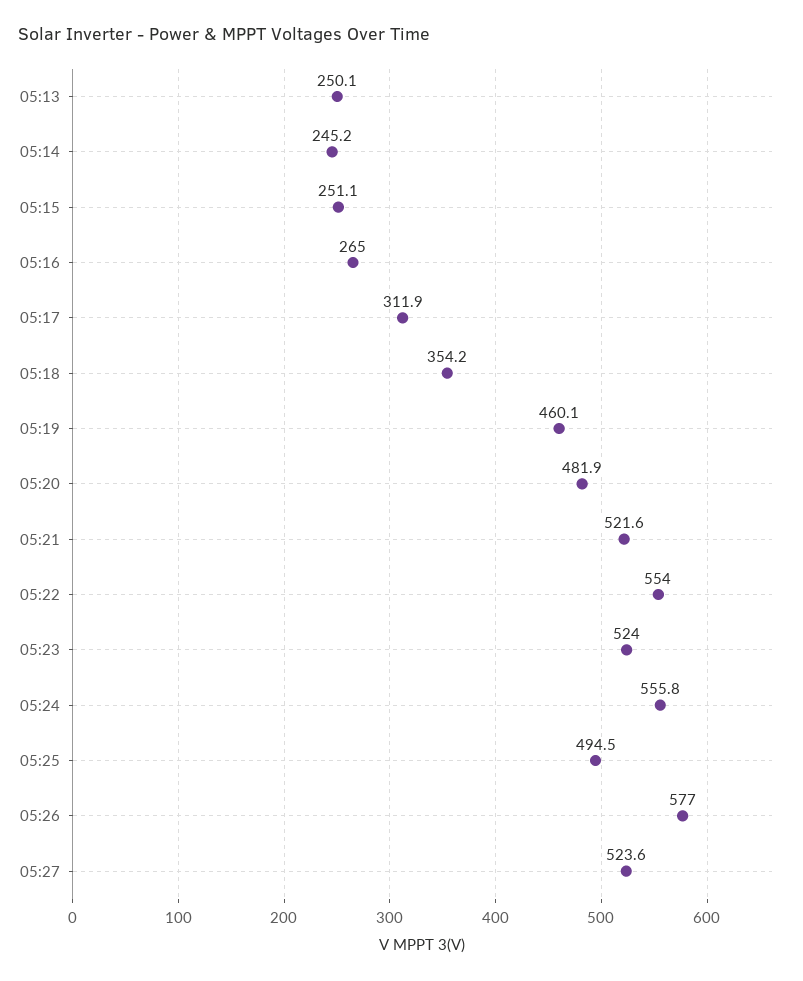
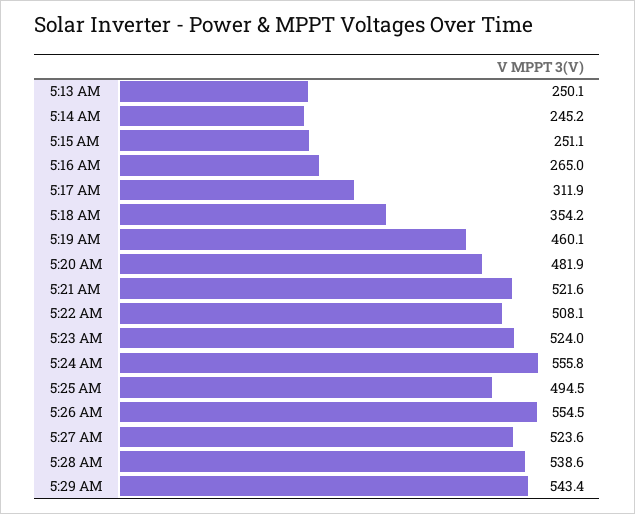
05:22: 554 -> 508.1
05:26: 577 -> 554.5
5:28 AM: none -> 538.6
5:29 AM: none -> 543.4

